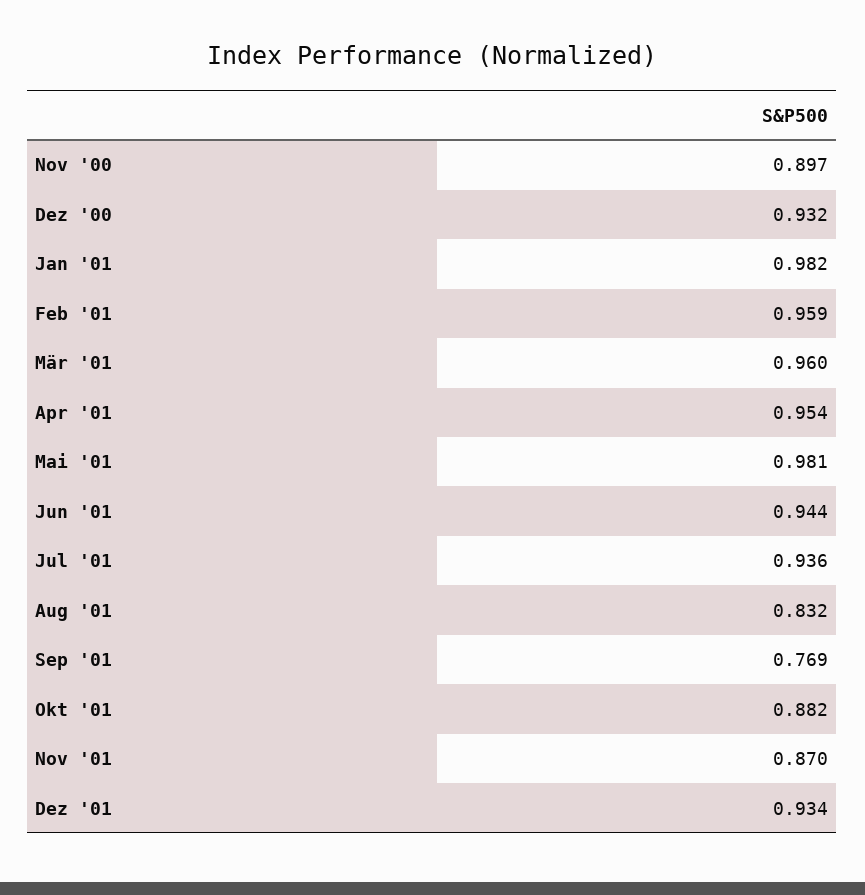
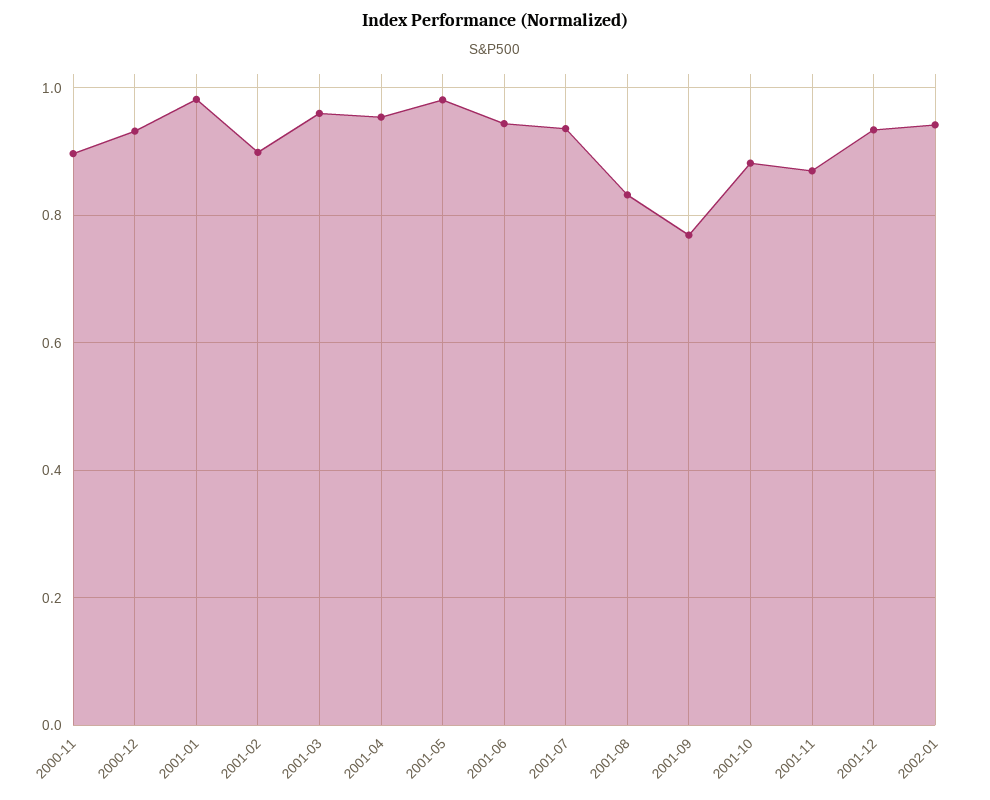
Feb '01: 0.959 -> 0.9
2002-01: none -> 0.94

